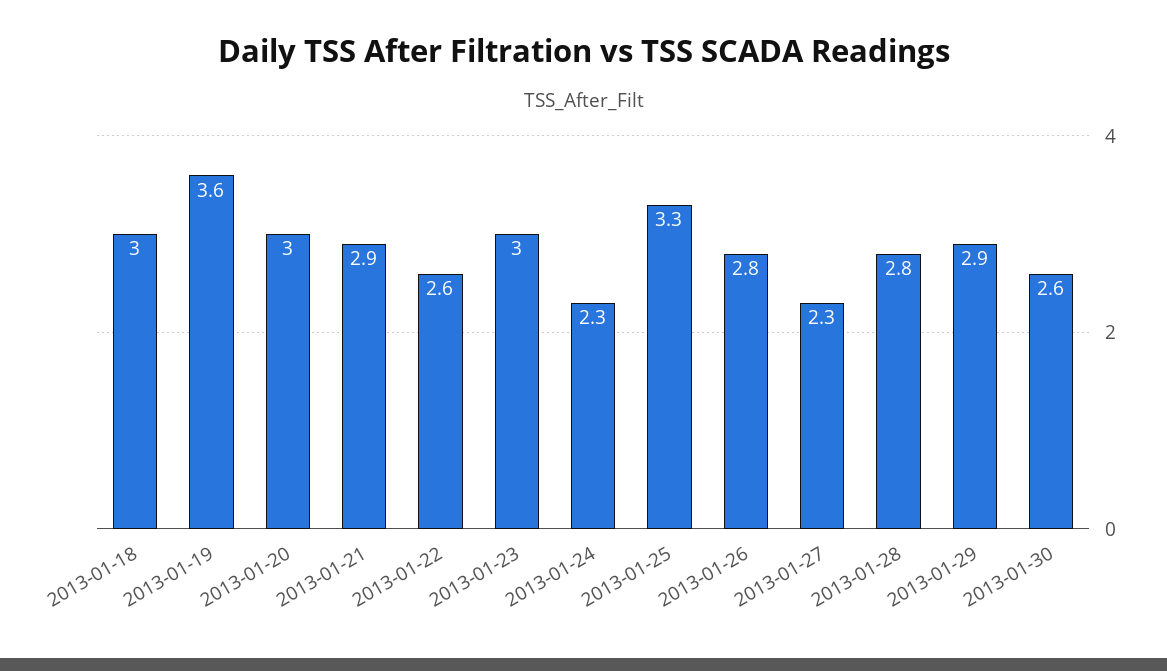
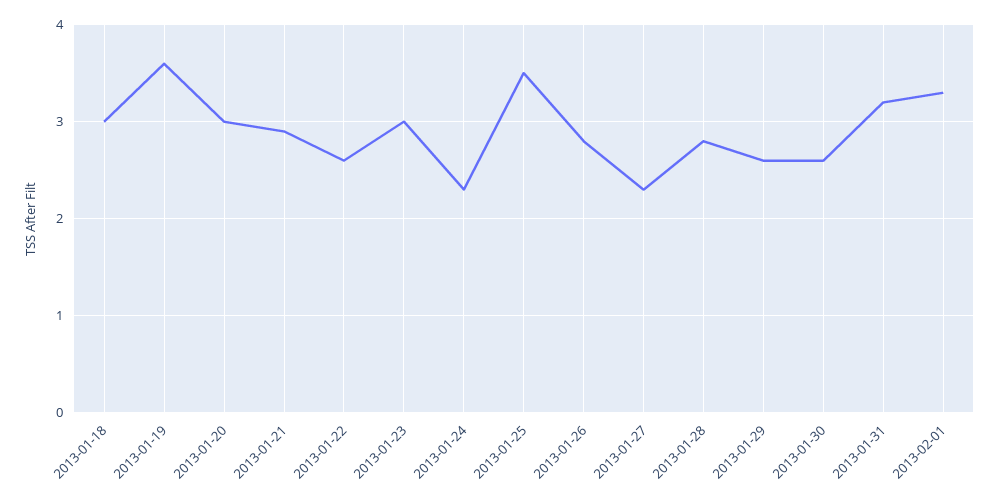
2013-01-25: 3.3 -> 3.5
2013-01-29: 2.9 -> 2.6
2013-01-31: none -> 3.2
2013-02-01: none -> 3.3

